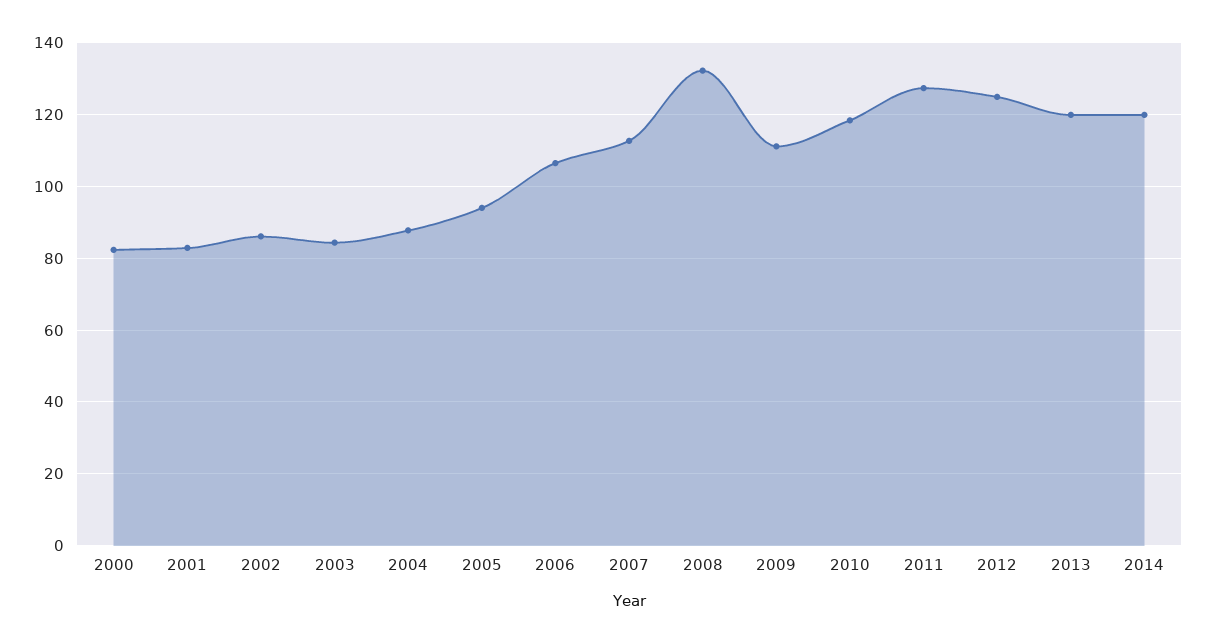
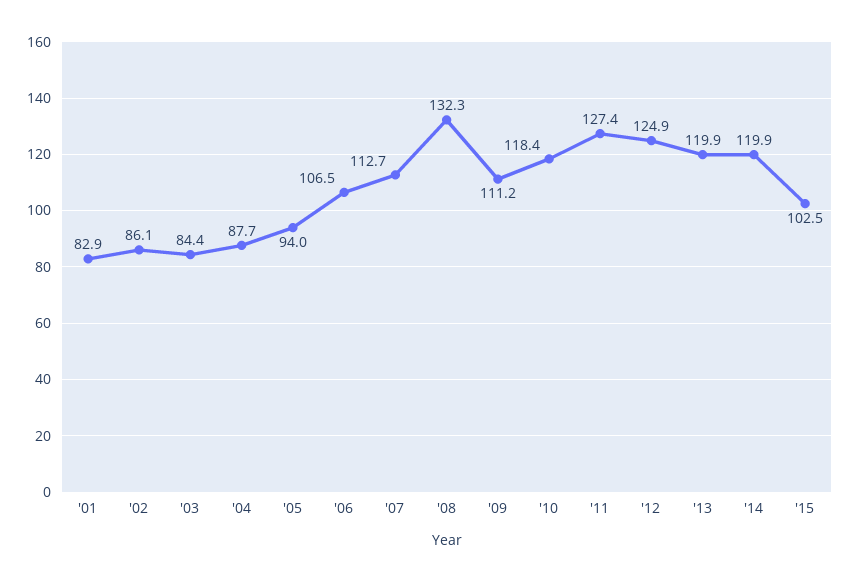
2000: 82 -> none
'15: none -> 102.5

